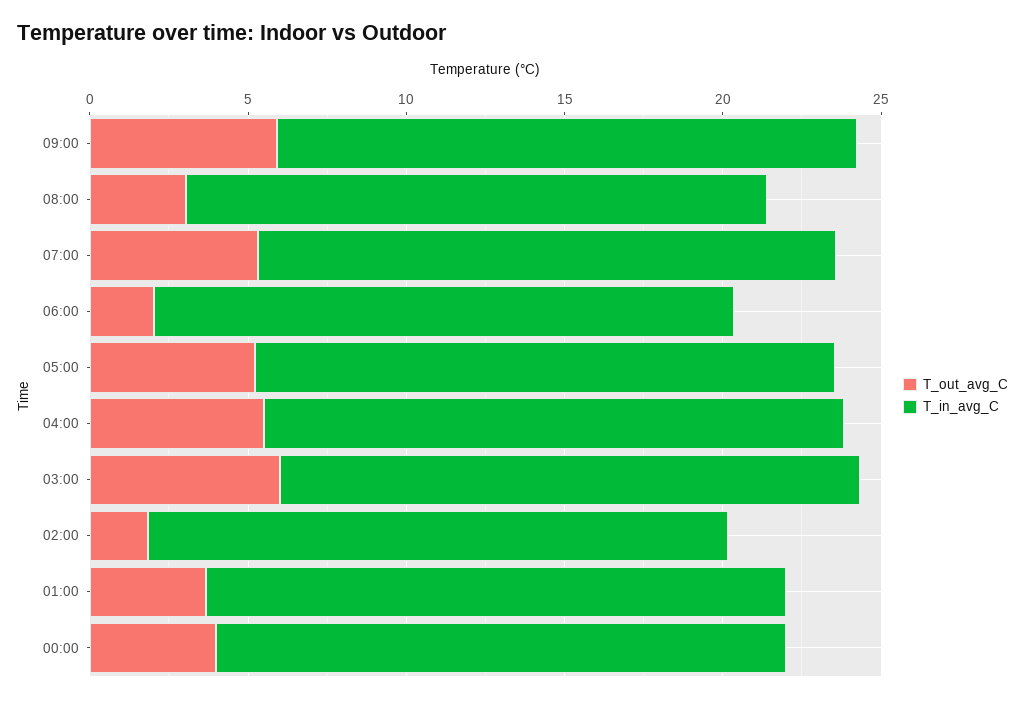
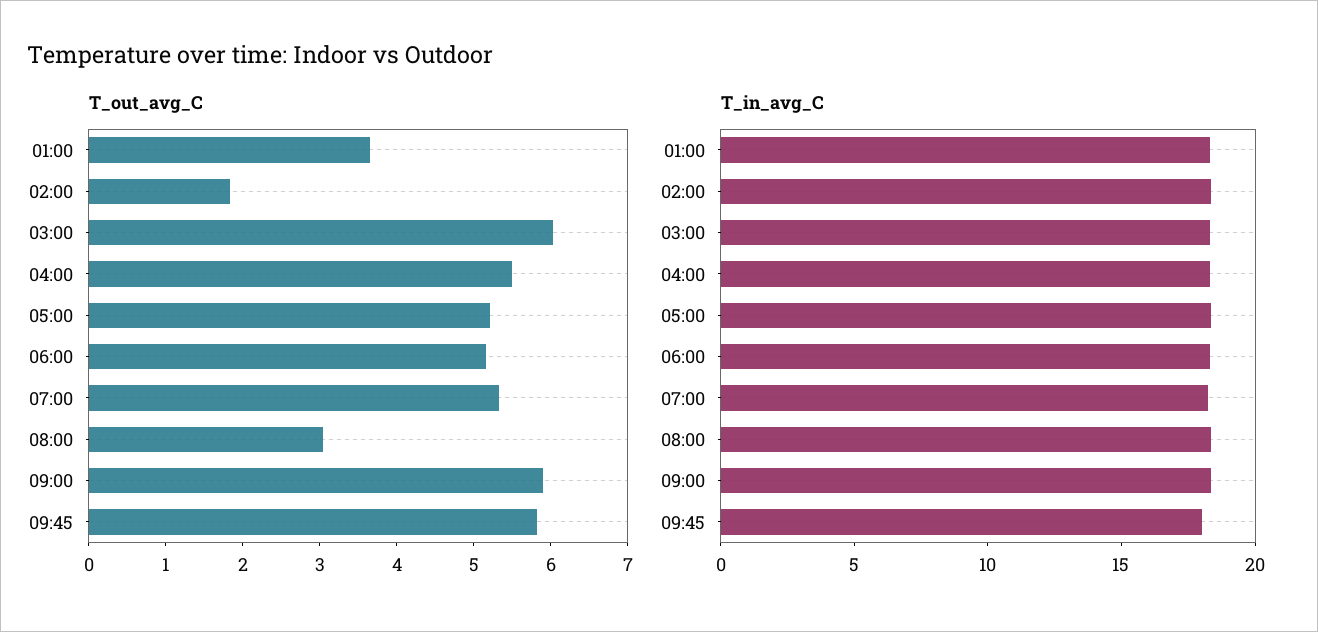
T_out_avg_C, 06:00: 2 -> 5.2
T_out_avg_C, 00:00: 4 -> none
T_in_avg_C, 00:00: 18 -> none
T_out_avg_C, 09:45: none -> 5.8
T_in_avg_C, 09:45: none -> 18

